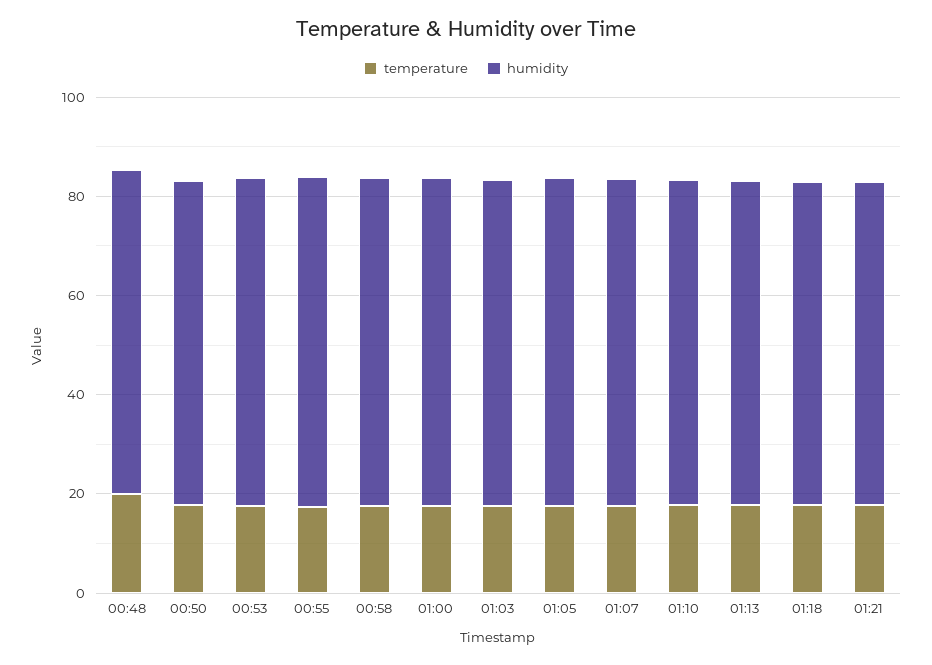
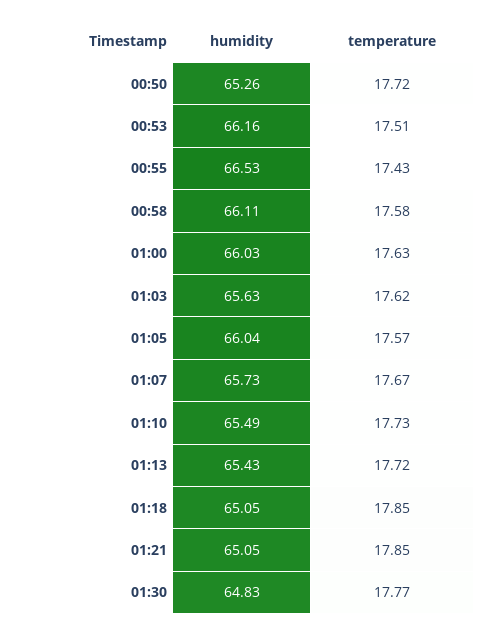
temperature, 00:48: 20 -> none
humidity, 00:48: 65 -> none
humidity, 01:30: none -> 64.83
temperature, 01:30: none -> 17.77

